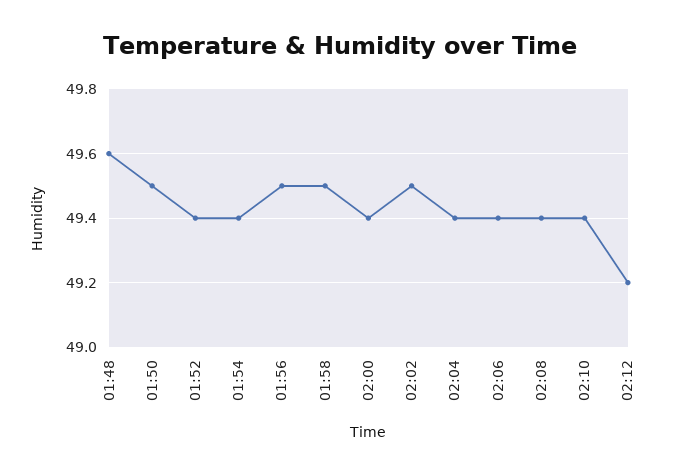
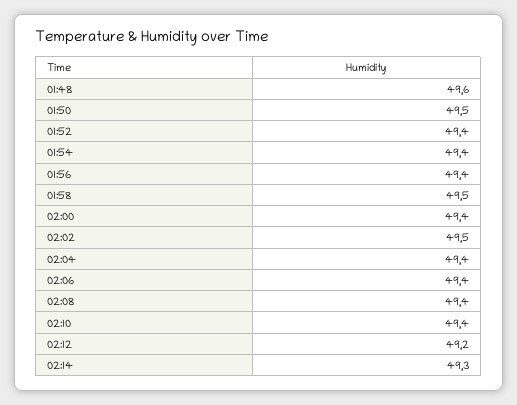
01:56: 49.5 -> 49.4
02:14: none -> 49.3

